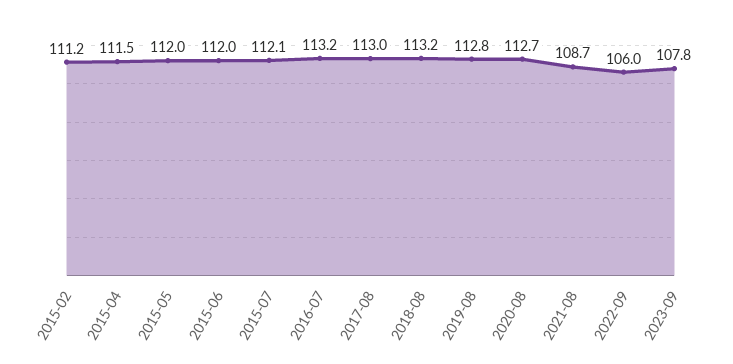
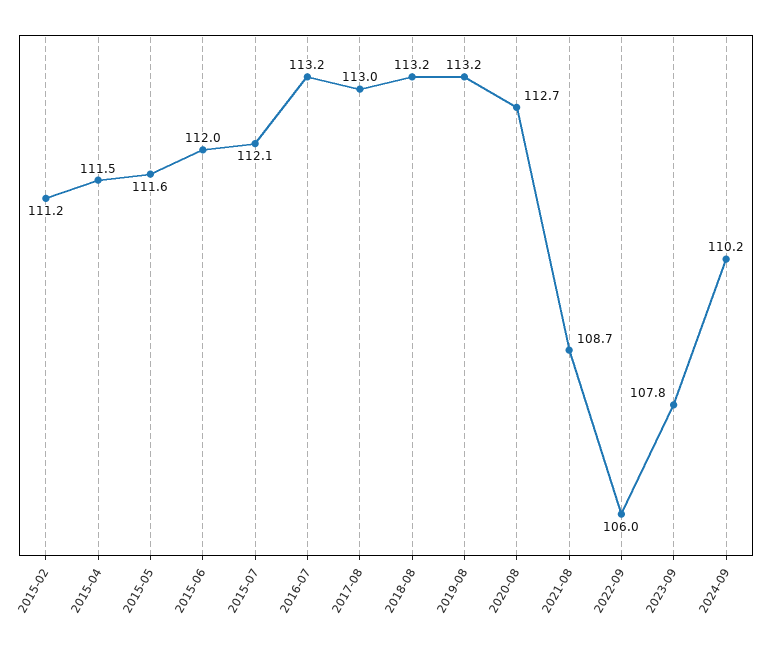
2015-05: 112 -> 111.6
2019-08: 112.8 -> 113.2
2024-09: none -> 110.2

